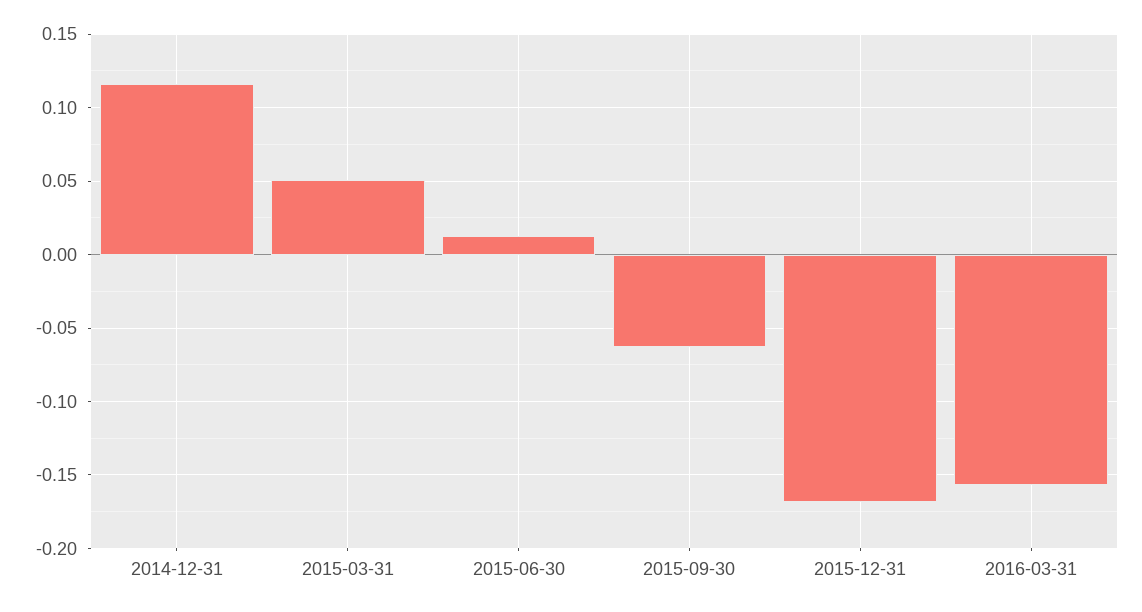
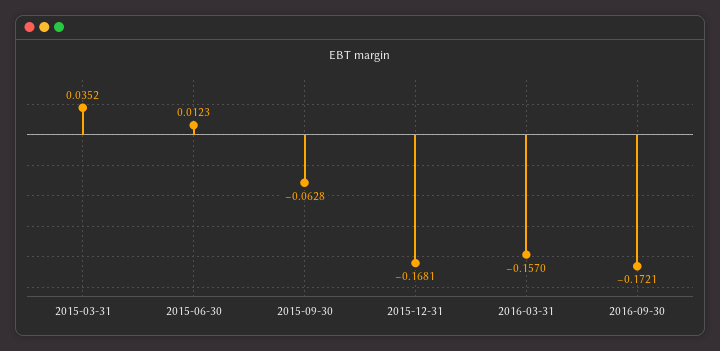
2014-12-31: 0.115 -> none
2015-03-31: 0.05 -> 0.0352
2016-09-30: none -> -0.1721

